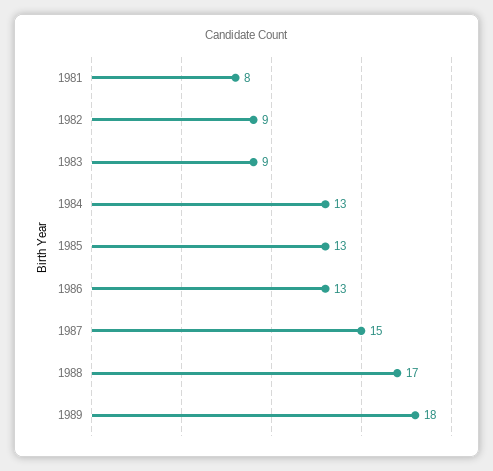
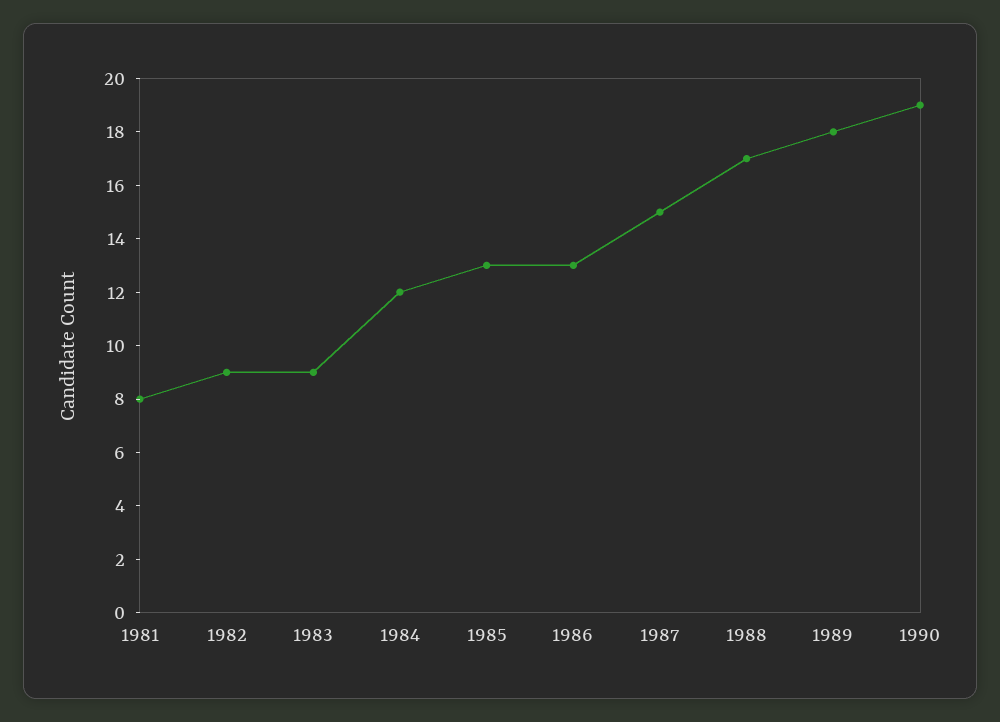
1984: 13 -> 12
1990: none -> 19

